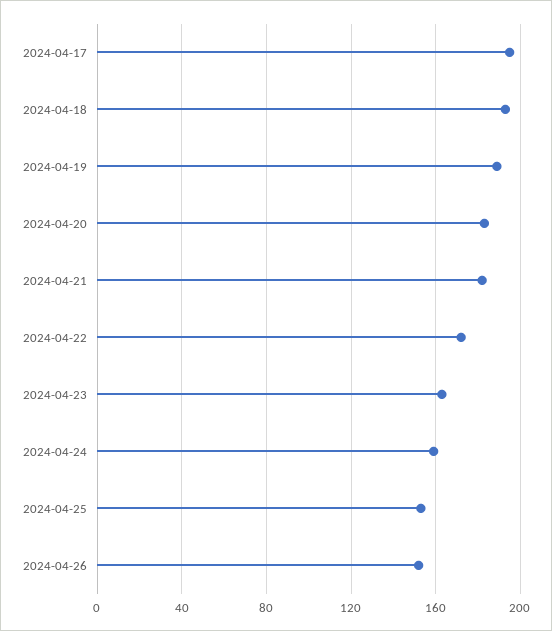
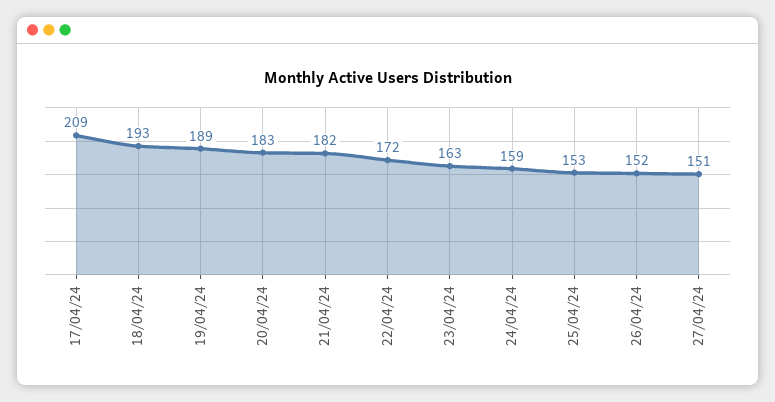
2024-04-17: 195 -> 209
27/04/24: none -> 151

